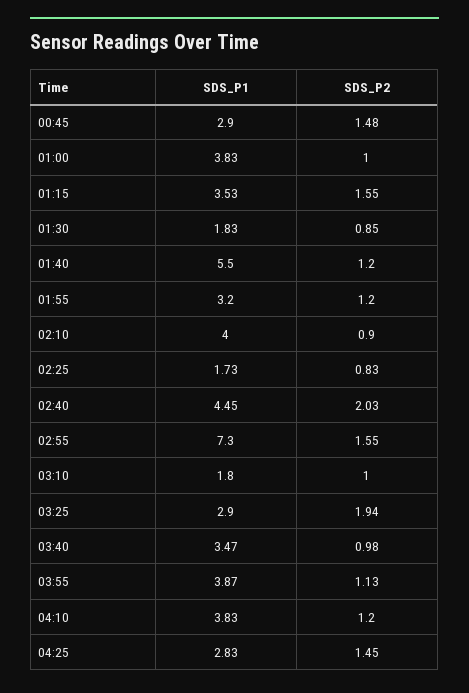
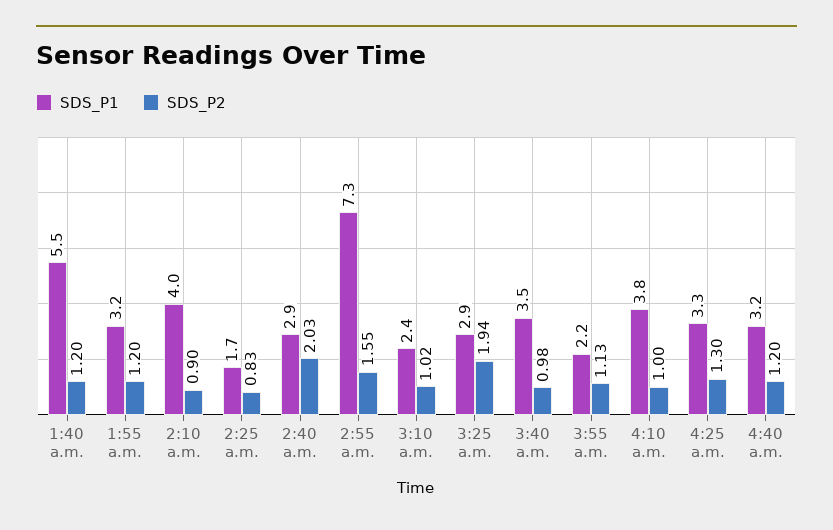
SDS_P1, 00:45: 2.9 -> none
SDS_P2, 00:45: 1.48 -> none
SDS_P1, 01:00: 3.83 -> none
SDS_P2, 01:00: 1 -> none
SDS_P1, 01:15: 3.53 -> none
SDS_P2, 01:15: 1.55 -> none
SDS_P1, 01:30: 1.83 -> none
SDS_P2, 01:30: 0.85 -> none
SDS_P1, 02:40: 4.45 -> 2.9
SDS_P1, 03:10: 1.8 -> 2.4
SDS_P2, 03:10: 1 -> 1.02
SDS_P1, 03:55: 3.87 -> 2.2
SDS_P2, 04:10: 1.2 -> 1
SDS_P1, 04:25: 2.83 -> 3.3
SDS_P2, 04:25: 1.45 -> 1.3
SDS_P1, 4:40 a.m.: none -> 3.2
SDS_P2, 4:40 a.m.: none -> 1.2

